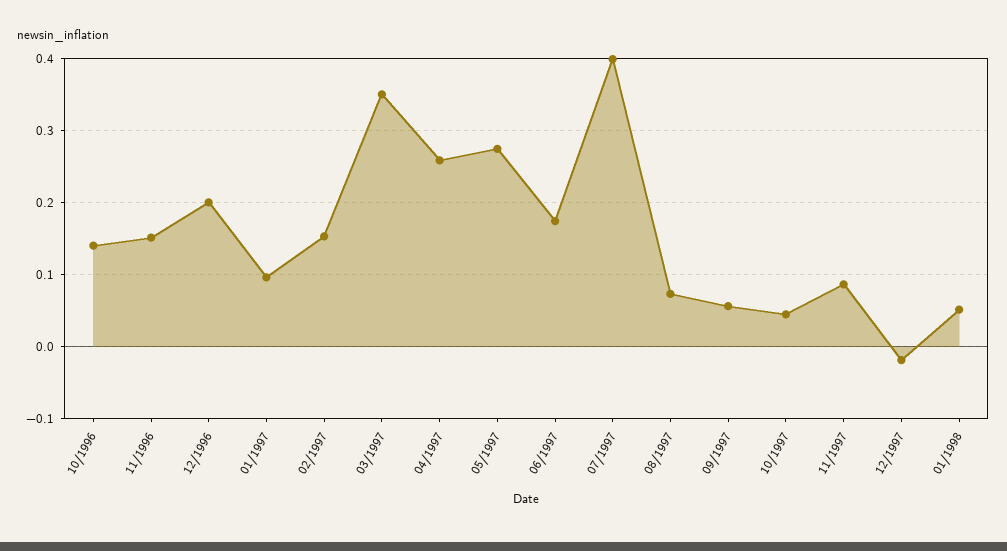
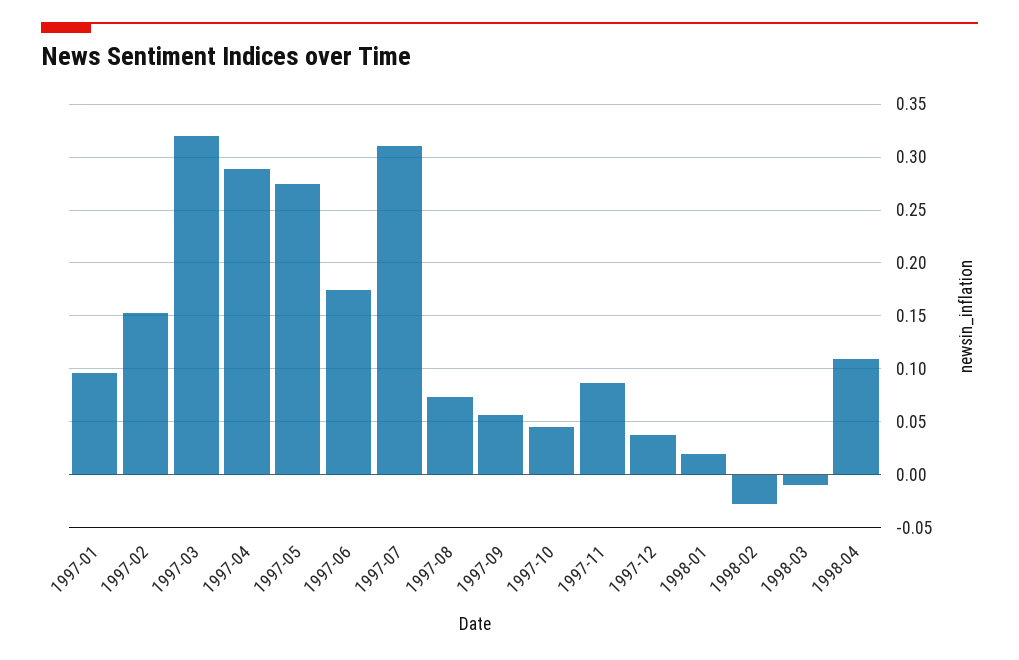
10/1996: 0.14 -> none
11/1996: 0.15 -> none
12/1996: 0.2 -> none
03/1997: 0.35 -> 0.32
04/1997: 0.26 -> 0.29
07/1997: 0.4 -> 0.31
12/1997: -0.02 -> 0.04
01/1998: 0.05 -> 0.02
1998-02: none -> -0.03
1998-03: none -> -0.01
1998-04: none -> 0.11

